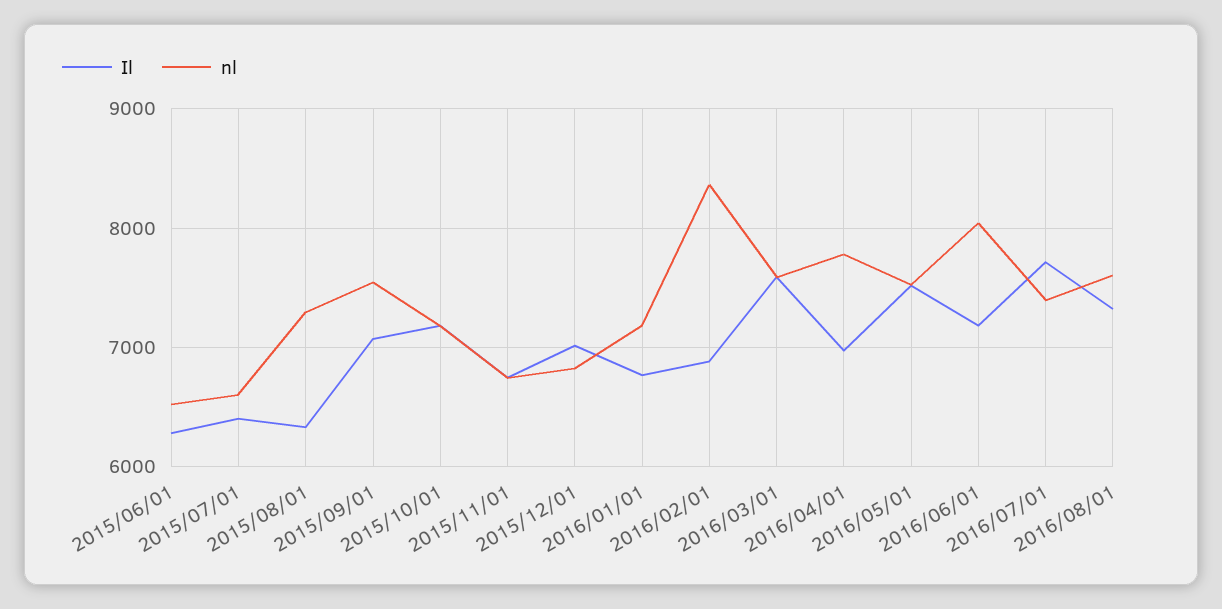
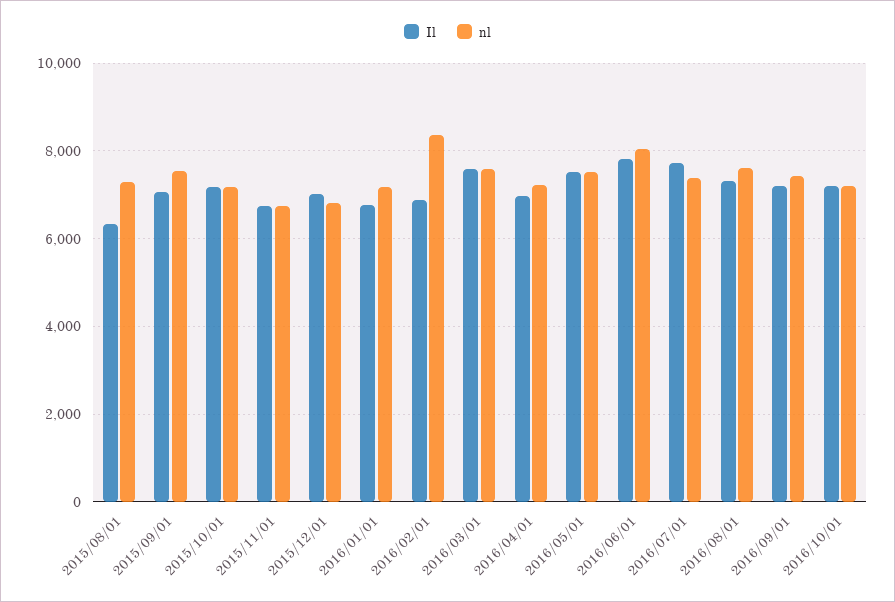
Il, 2015/06/01: 6300 -> none
nl, 2015/06/01: 6500 -> none
Il, 2015/07/01: 6400 -> none
nl, 2015/07/01: 6600 -> none
nl, 2016/04/01: 7800 -> 7200
Il, 2016/06/01: 7200 -> 7800
Il, 2016/09/01: none -> 7200
nl, 2016/09/01: none -> 7400
Il, 2016/10/01: none -> 7200
nl, 2016/10/01: none -> 7200

